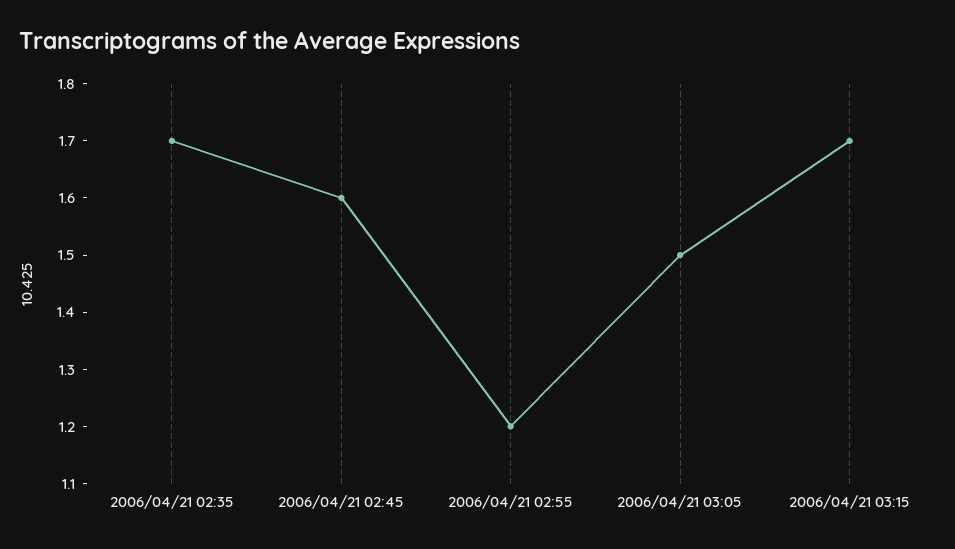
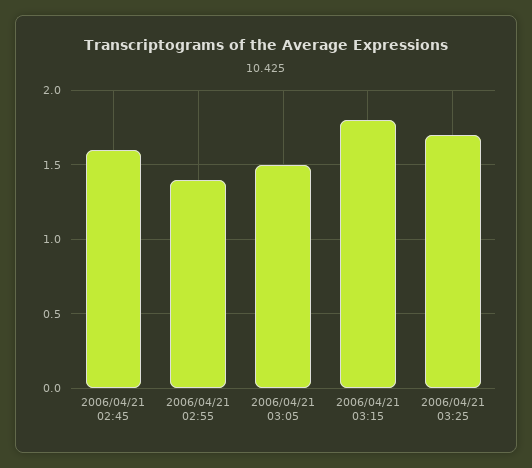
2006/04/21 02:35: 1.7 -> none
2006/04/21 02:55: 1.2 -> 1.4
2006/04/21 03:15: 1.7 -> 1.8
2006/04/21 03:25: none -> 1.7

